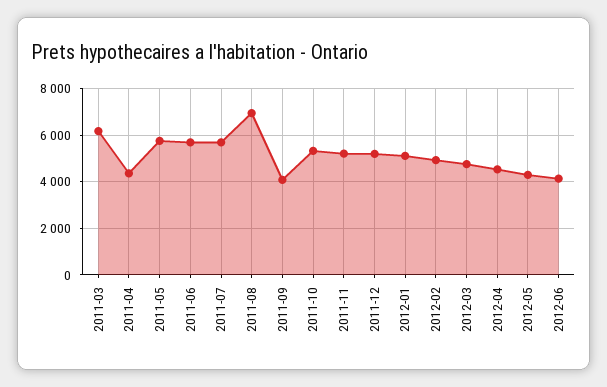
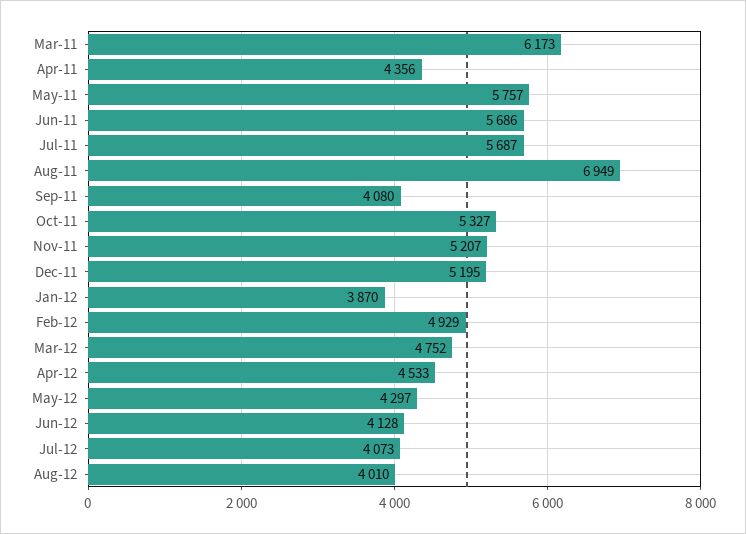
2012-01: 5000 -> 3870
Jul-12: none -> 4073
Aug-12: none -> 4010

